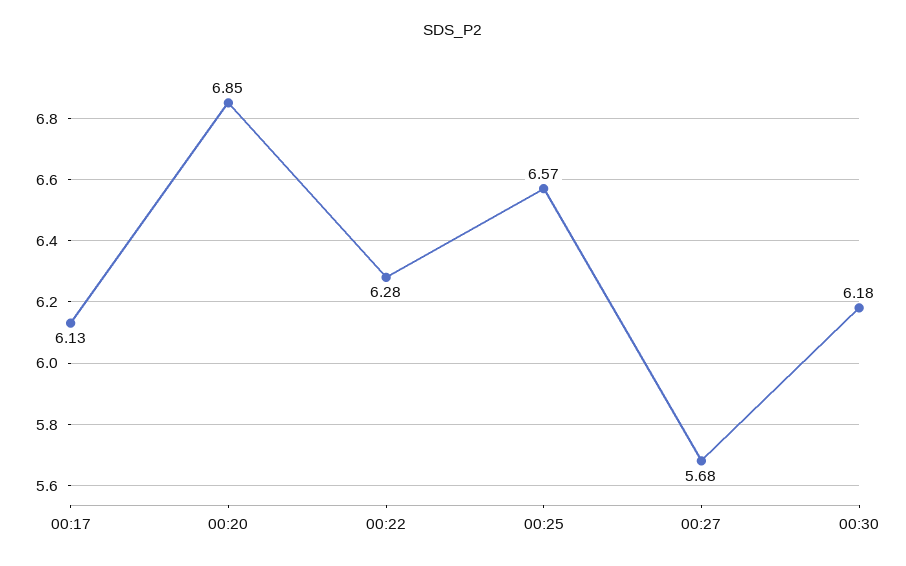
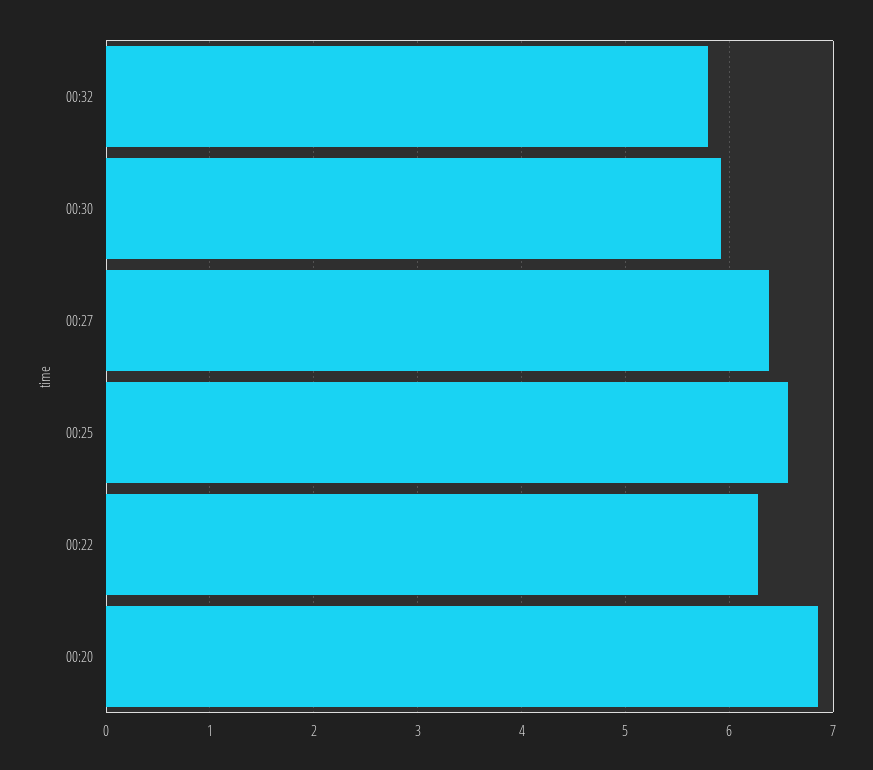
00:17: 6.13 -> none
00:27: 5.68 -> 6.4
00:30: 6.18 -> 5.9
00:32: none -> 5.8

